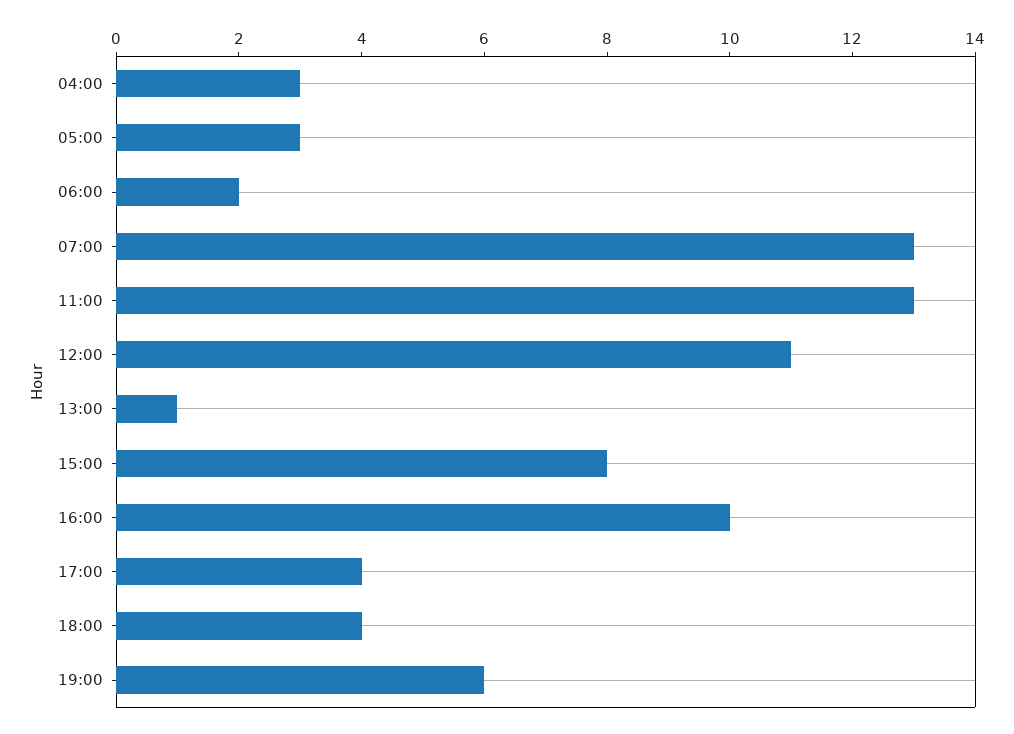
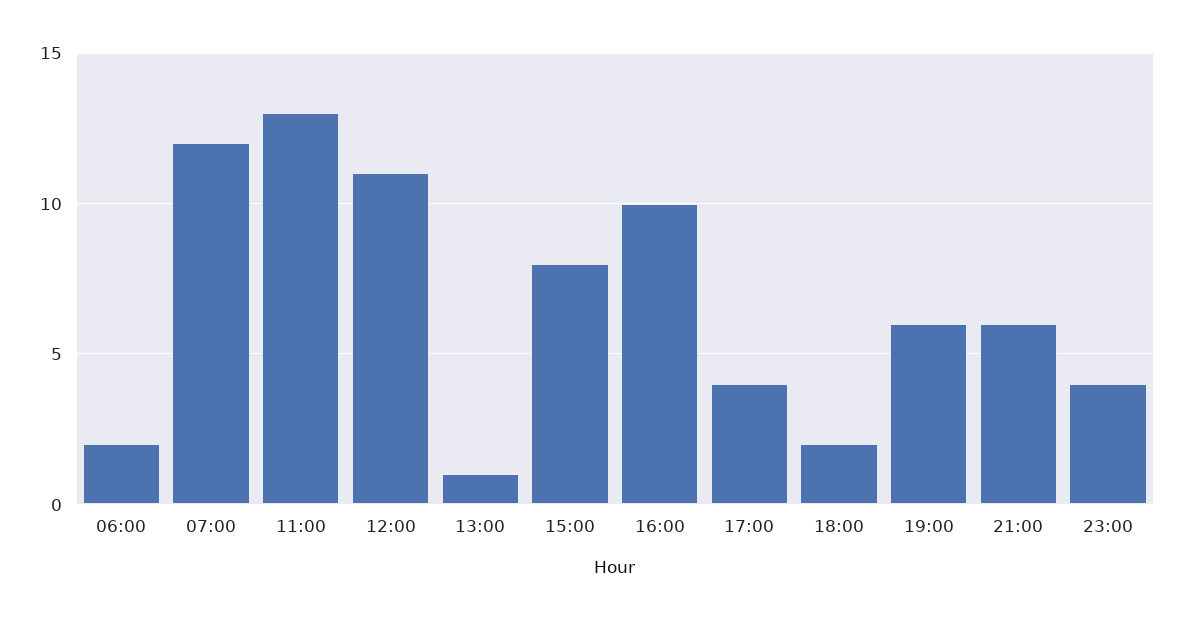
04:00: 3 -> none
05:00: 3 -> none
07:00: 13 -> 12
18:00: 4 -> 2
21:00: none -> 6
23:00: none -> 4

